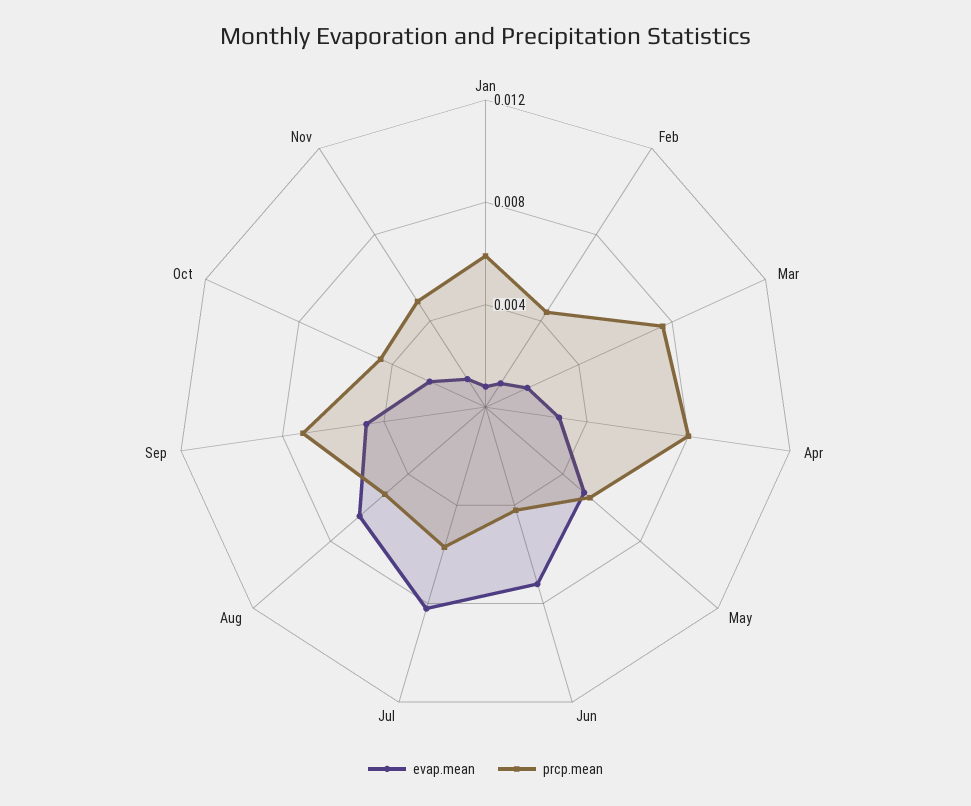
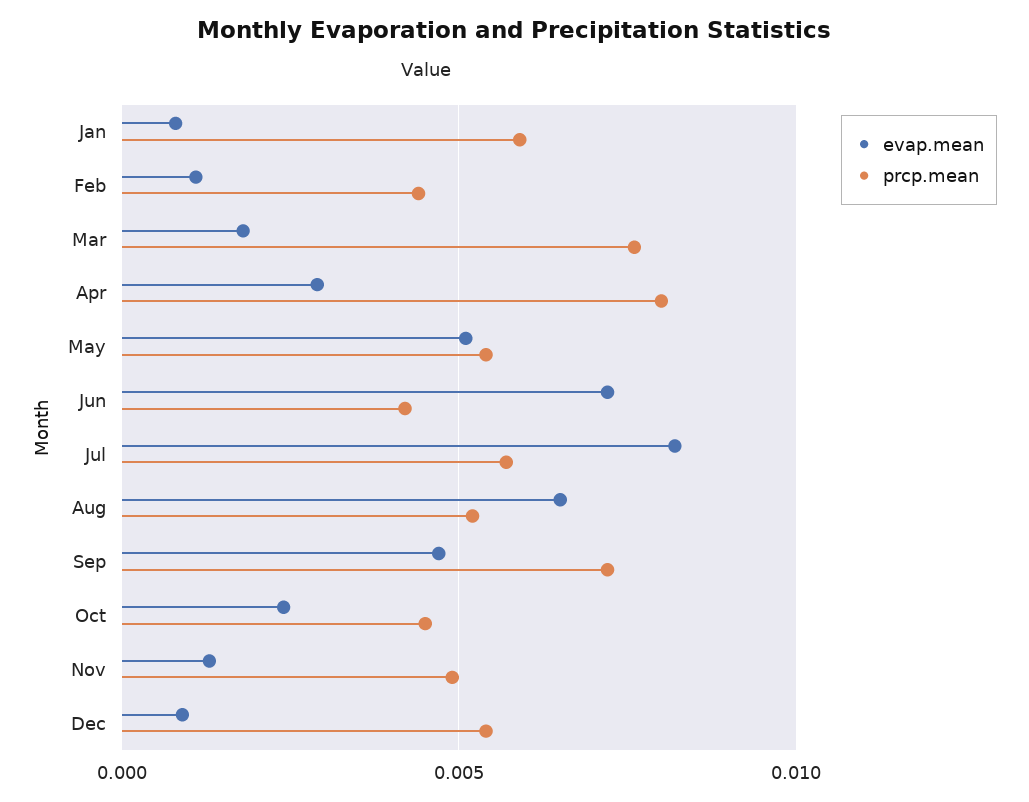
evap.mean, Dec: none -> 0.001
prcp.mean, Dec: none -> 0.0055

